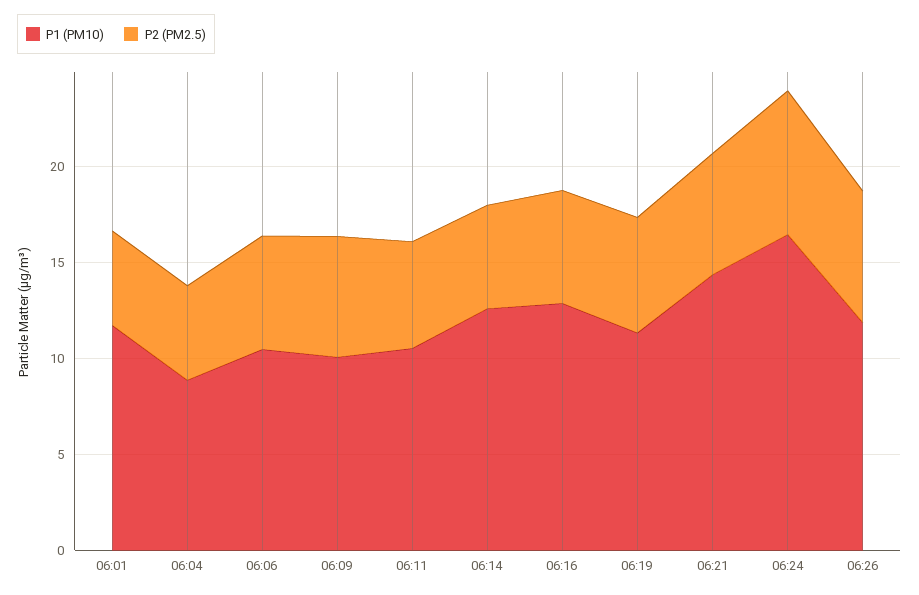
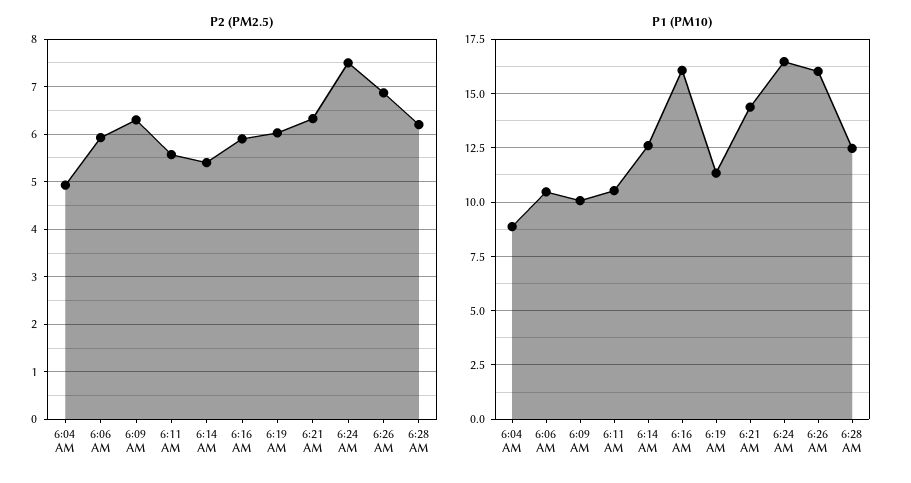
P1 (PM10), 06:01: 12 -> none
P2 (PM2.5), 06:01: 5 -> none
P1 (PM10), 06:16: 13 -> 16
P1 (PM10), 06:26: 12 -> 16
P2 (PM2.5), 6:28 AM: none -> 6.2
P1 (PM10), 6:28 AM: none -> 12.5

